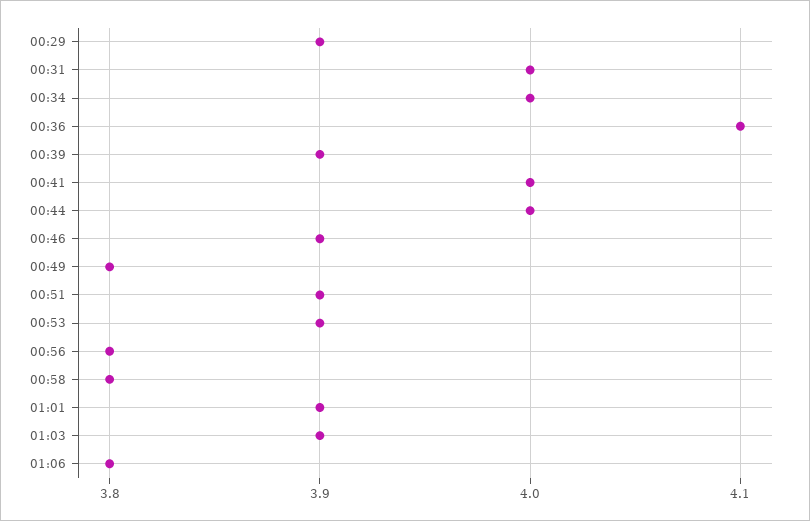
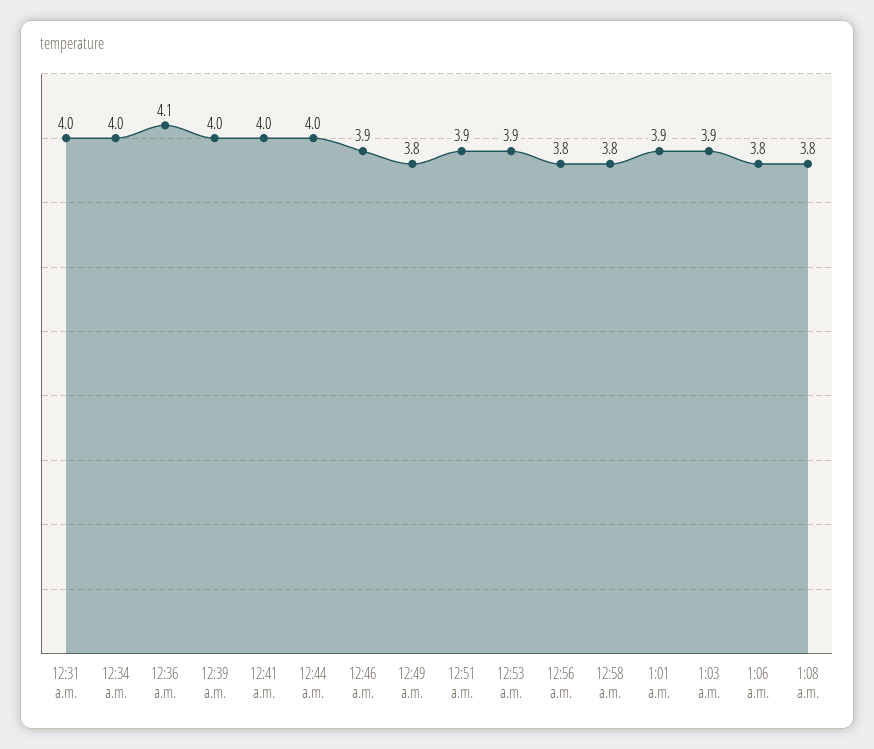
00:29: 3.9 -> none
00:39: 3.9 -> 4
1:08 a.m.: none -> 3.8

